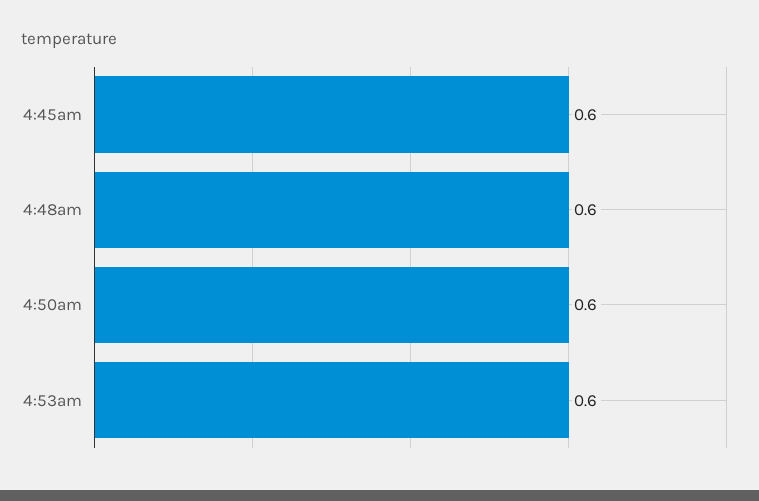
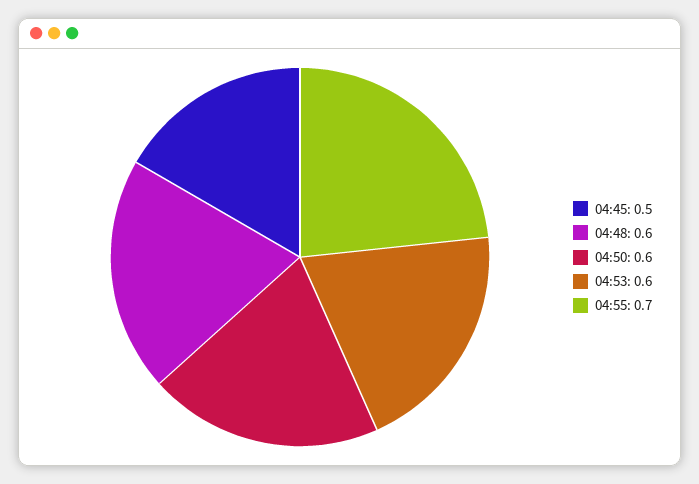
4:45am: 0.6 -> 0.5
04:55: none -> 0.7

